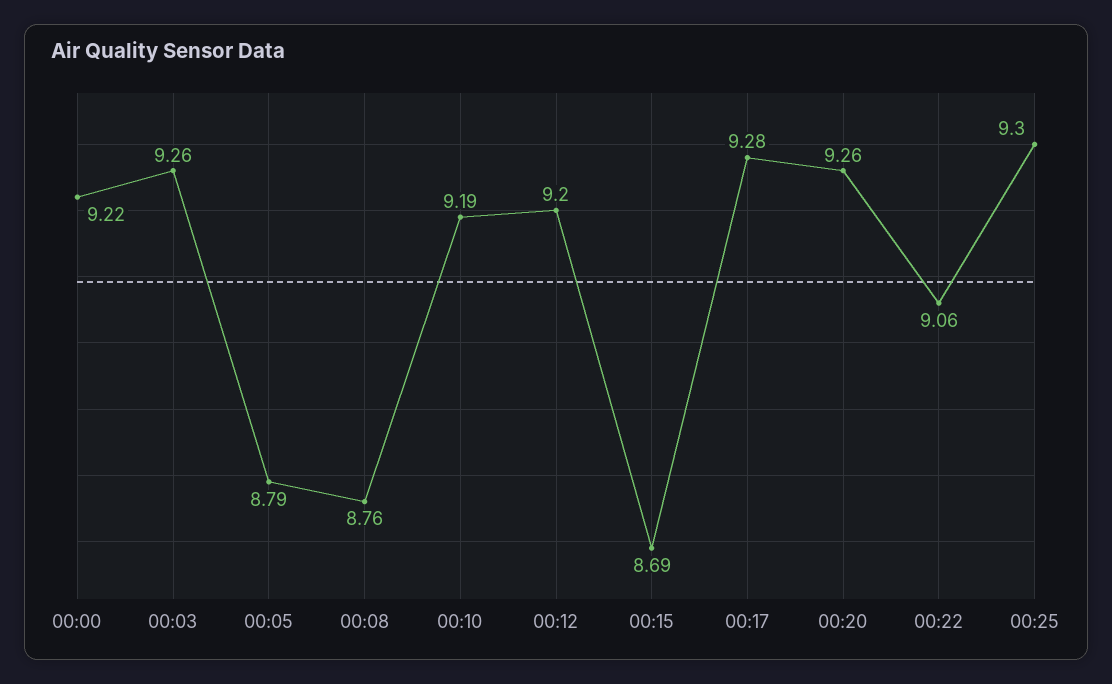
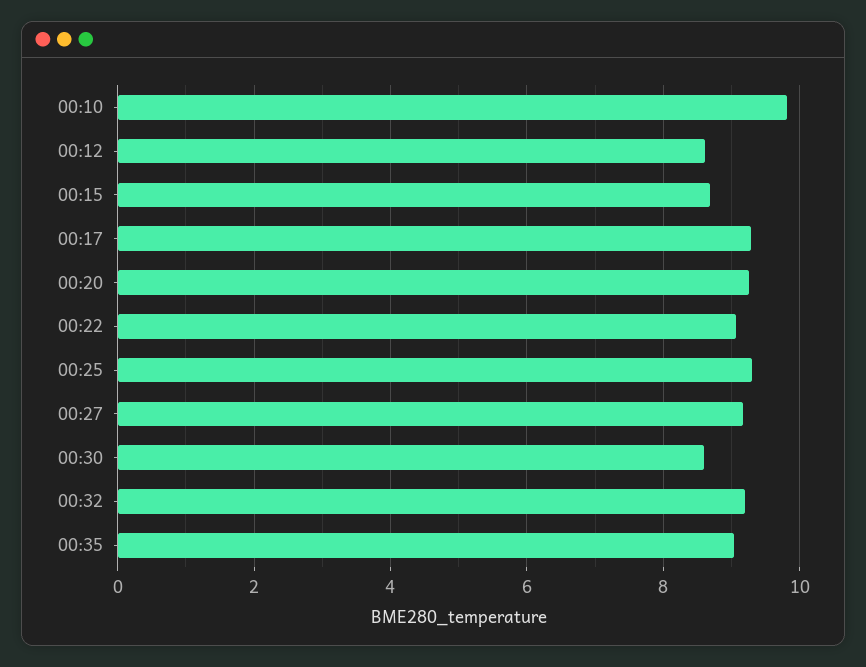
00:00: 9.22 -> none
00:03: 9.26 -> none
00:05: 8.79 -> none
00:08: 8.76 -> none
00:10: 9.19 -> 9.8
00:12: 9.2 -> 8.6
00:27: none -> 9.2
00:30: none -> 8.6
00:32: none -> 9.2
00:35: none -> 9

